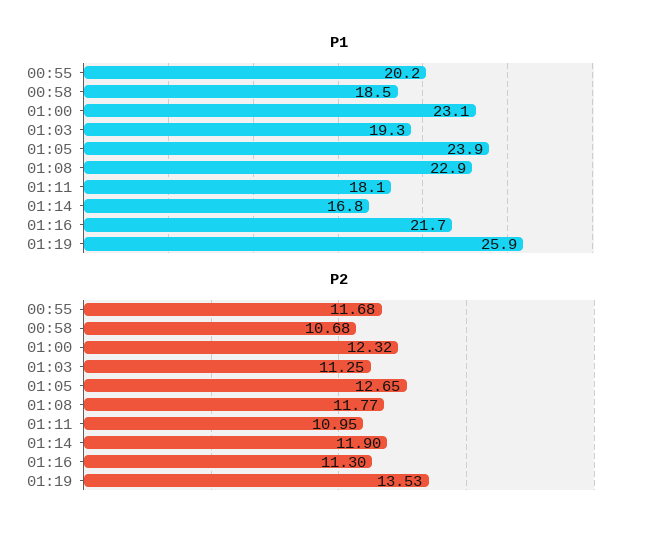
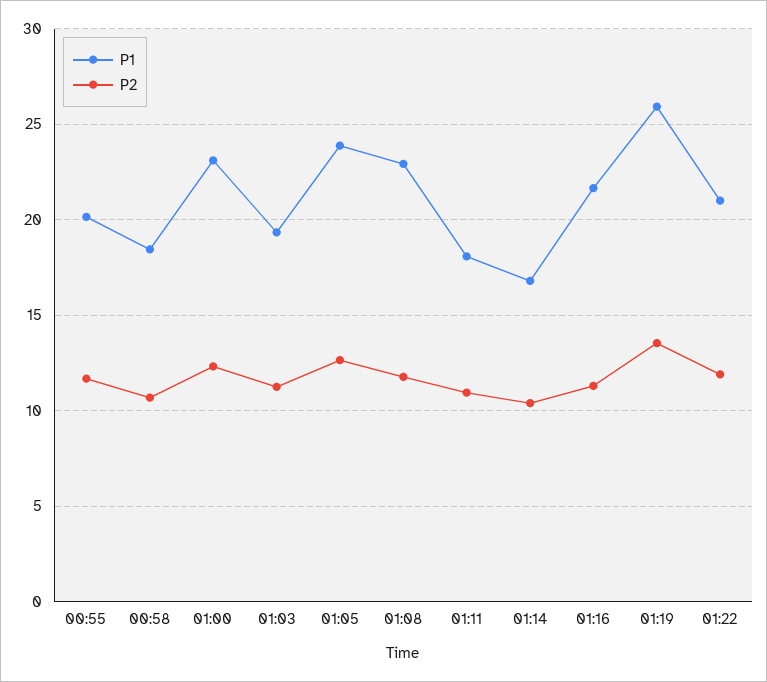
P2, 01:14: 11.9 -> 10.5
P1, 01:22: none -> 21
P2, 01:22: none -> 12

